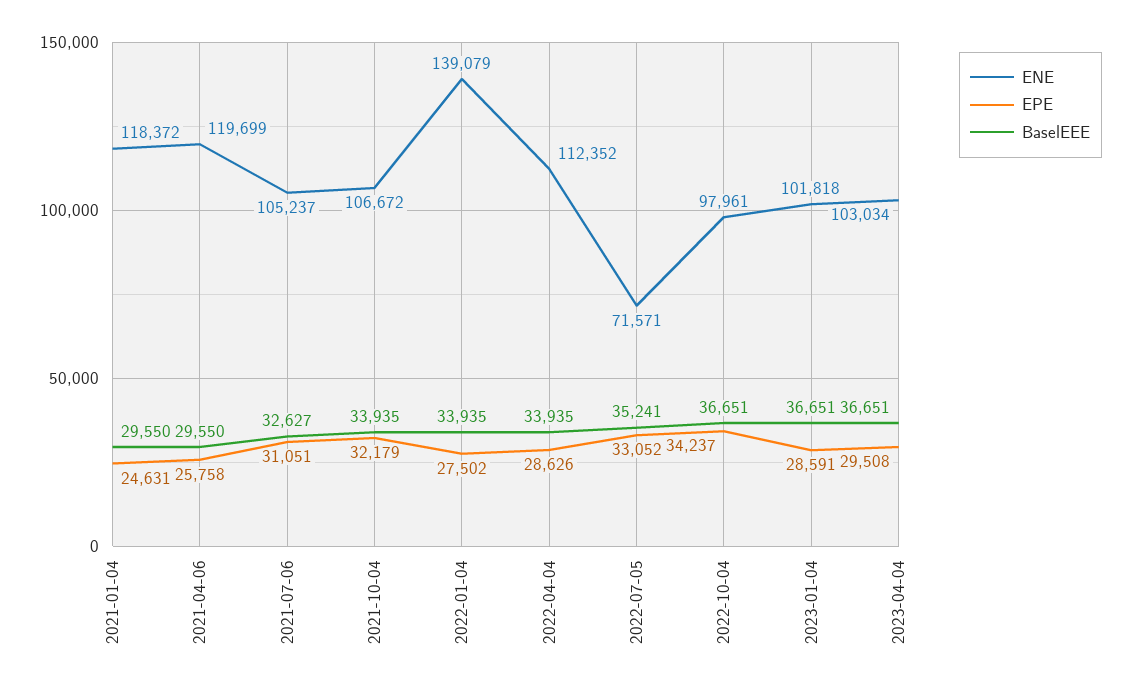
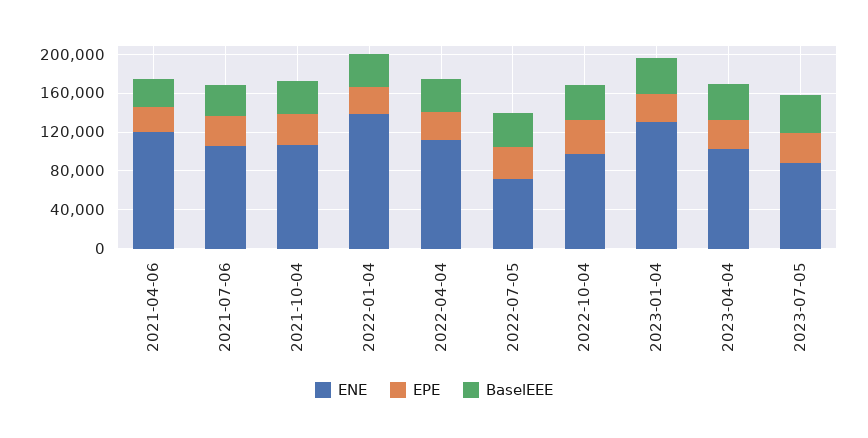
ENE, 2021-01-04: 118372 -> none
EPE, 2021-01-04: 24631 -> none
BaselEEE, 2021-01-04: 29550 -> none
ENE, 2023-01-04: 101818 -> 130000
ENE, 2023-07-05: none -> 90000
EPE, 2023-07-05: none -> 30000
BaselEEE, 2023-07-05: none -> 40000

